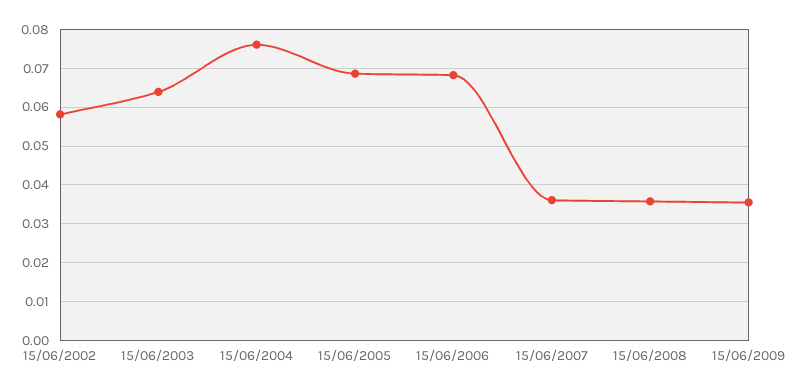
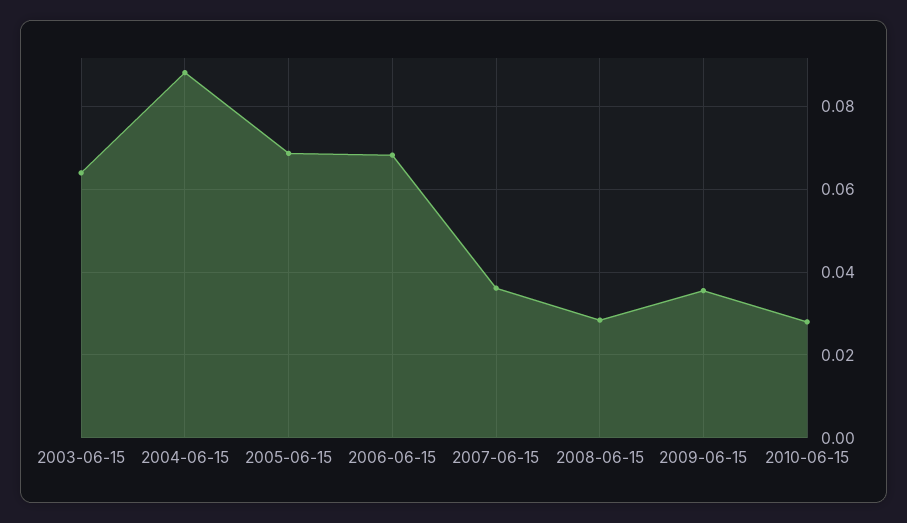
15/06/2002: 0.058 -> none
15/06/2004: 0.076 -> 0.088
15/06/2008: 0.036 -> 0.028
2010-06-15: none -> 0.028

